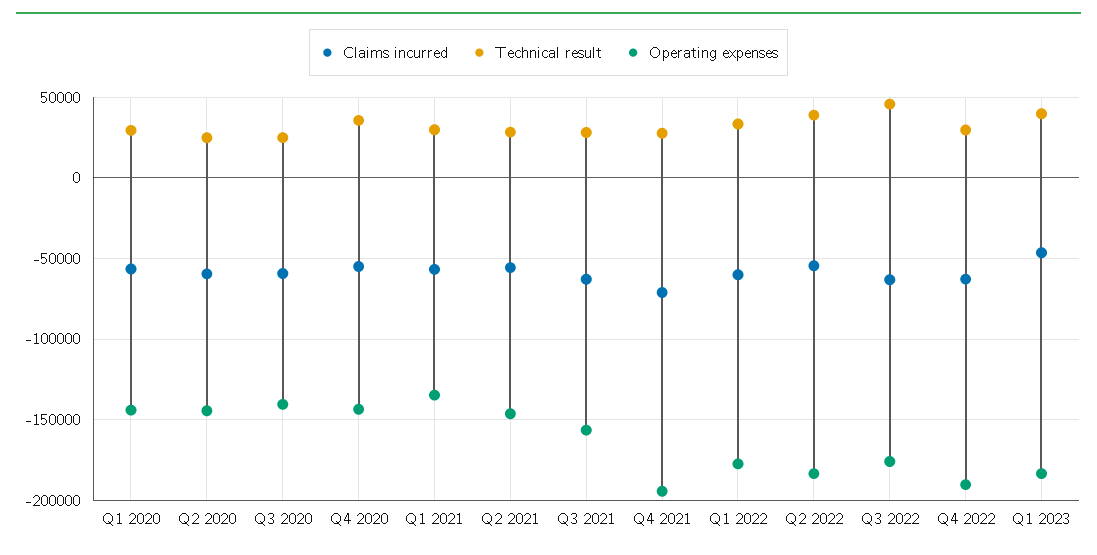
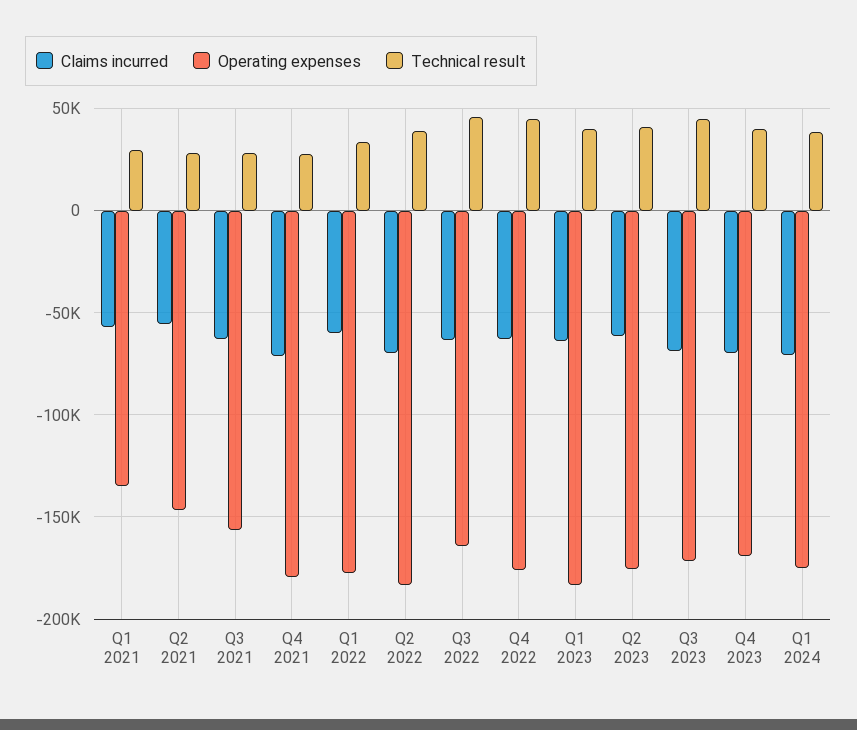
Claims incurred, Q1 2020: -55000 -> none
Technical result, Q1 2020: 30000 -> none
Operating expenses, Q1 2020: -145000 -> none
Claims incurred, Q2 2020: -60000 -> none
Technical result, Q2 2020: 25000 -> none
Operating expenses, Q2 2020: -145000 -> none
Claims incurred, Q3 2020: -60000 -> none
Technical result, Q3 2020: 25000 -> none
Operating expenses, Q3 2020: -140000 -> none
Claims incurred, Q4 2020: -55000 -> none
Technical result, Q4 2020: 35000 -> none
Operating expenses, Q4 2020: -145000 -> none
Operating expenses, Q4 2021: -195000 -> -180000
Claims incurred, Q2 2022: -55000 -> -70000
Operating expenses, Q3 2022: -175000 -> -165000
Technical result, Q4 2022: 30000 -> 45000
Operating expenses, Q4 2022: -190000 -> -175000
Claims incurred, Q1 2023: -45000 -> -65000
Claims incurred, Q2 2023: none -> -60000
Operating expenses, Q2 2023: none -> -175000
Technical result, Q2 2023: none -> 40000
Claims incurred, Q3 2023: none -> -70000
Operating expenses, Q3 2023: none -> -170000
Technical result, Q3 2023: none -> 45000
Claims incurred, Q4 2023: none -> -70000
Operating expenses, Q4 2023: none -> -170000
Technical result, Q4 2023: none -> 40000
Claims incurred, Q1 2024: none -> -70000
Operating expenses, Q1 2024: none -> -175000
Technical result, Q1 2024: none -> 40000

